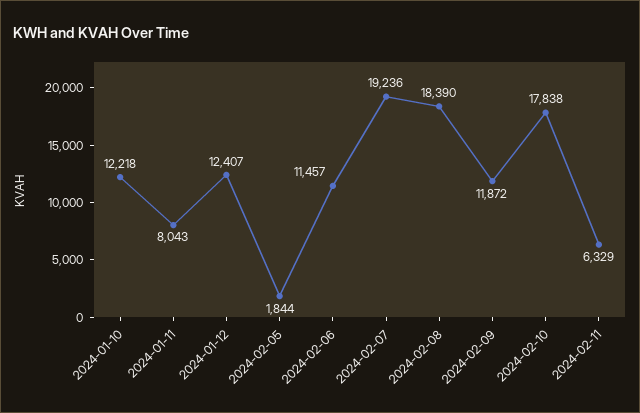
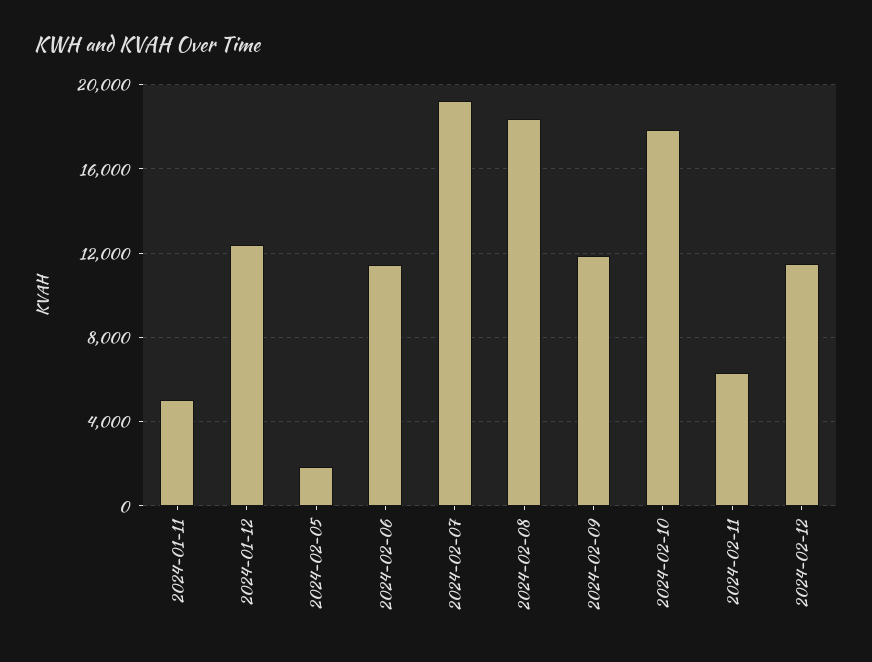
2024-01-10: 12218 -> none
2024-01-11: 8043 -> 5000
2024-02-12: none -> 11500

